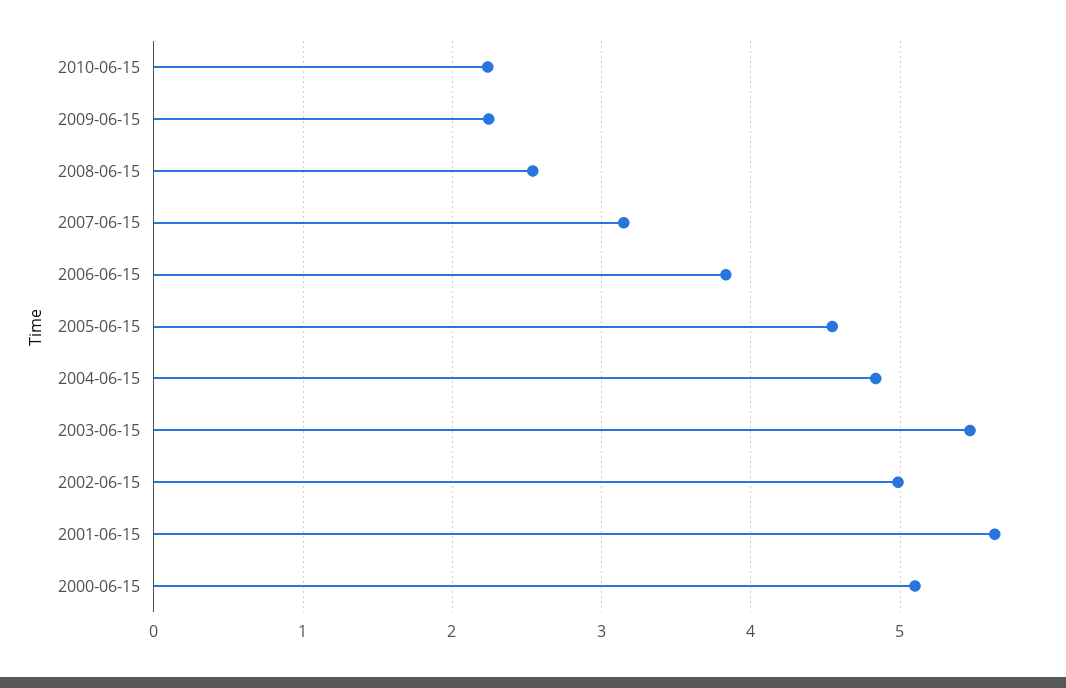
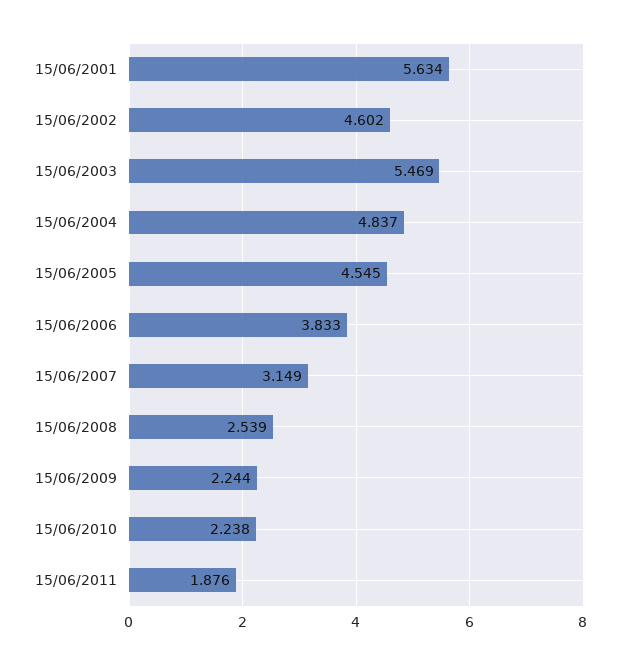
2002-06-15: 5 -> 4.602
2000-06-15: 5.1 -> none
15/06/2011: none -> 1.876

